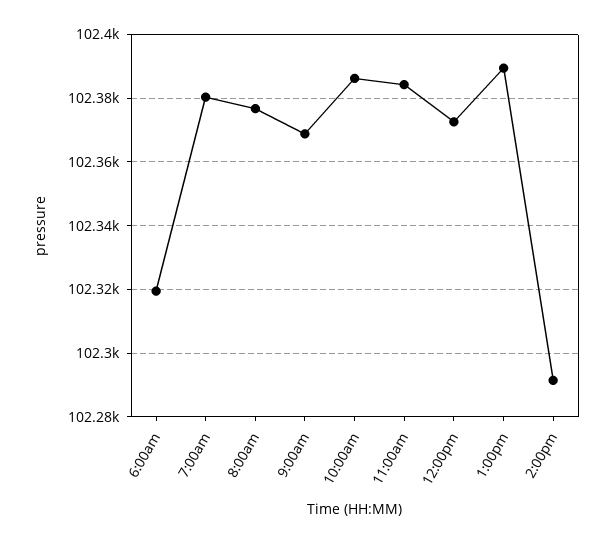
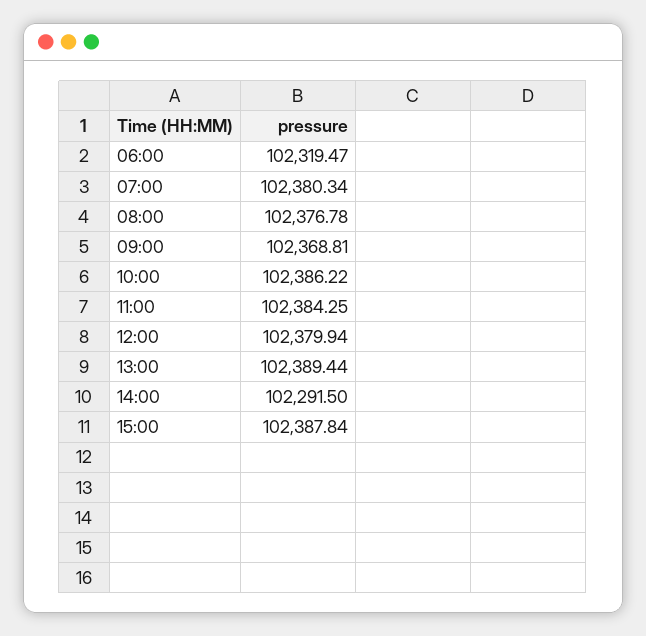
12:00pm: 102372 -> 102379.94
15:00: none -> 102387.84

